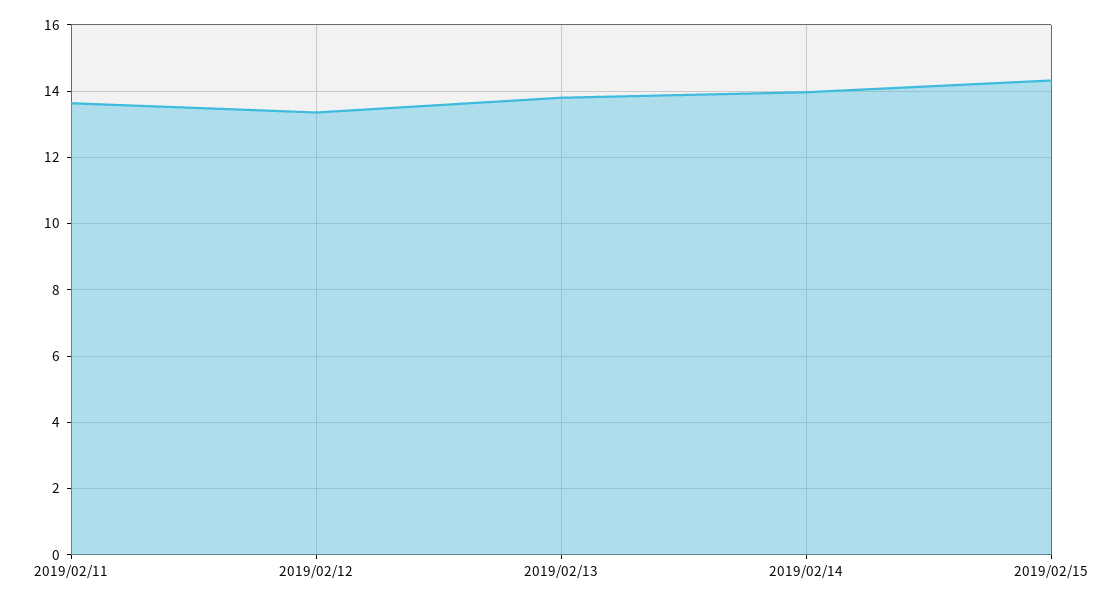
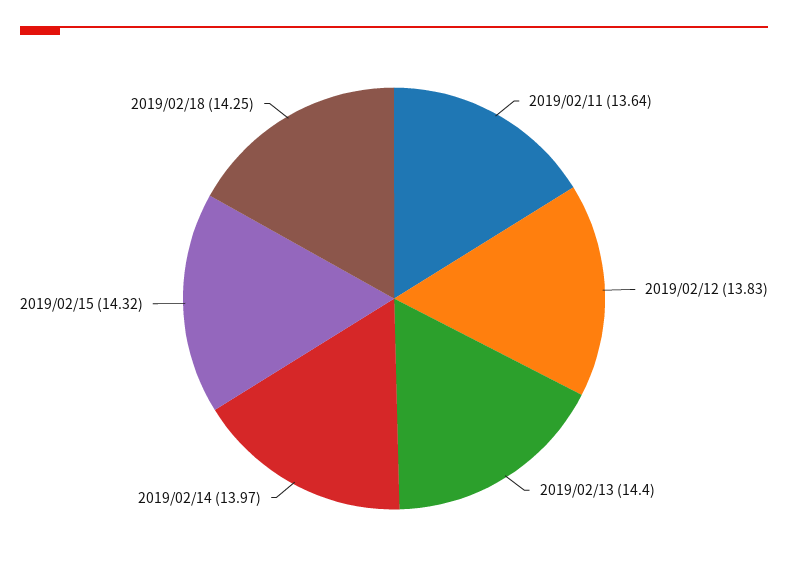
2019/02/12: 13.4 -> 13.83
2019/02/13: 13.8 -> 14.4
2019/02/18: none -> 14.25

